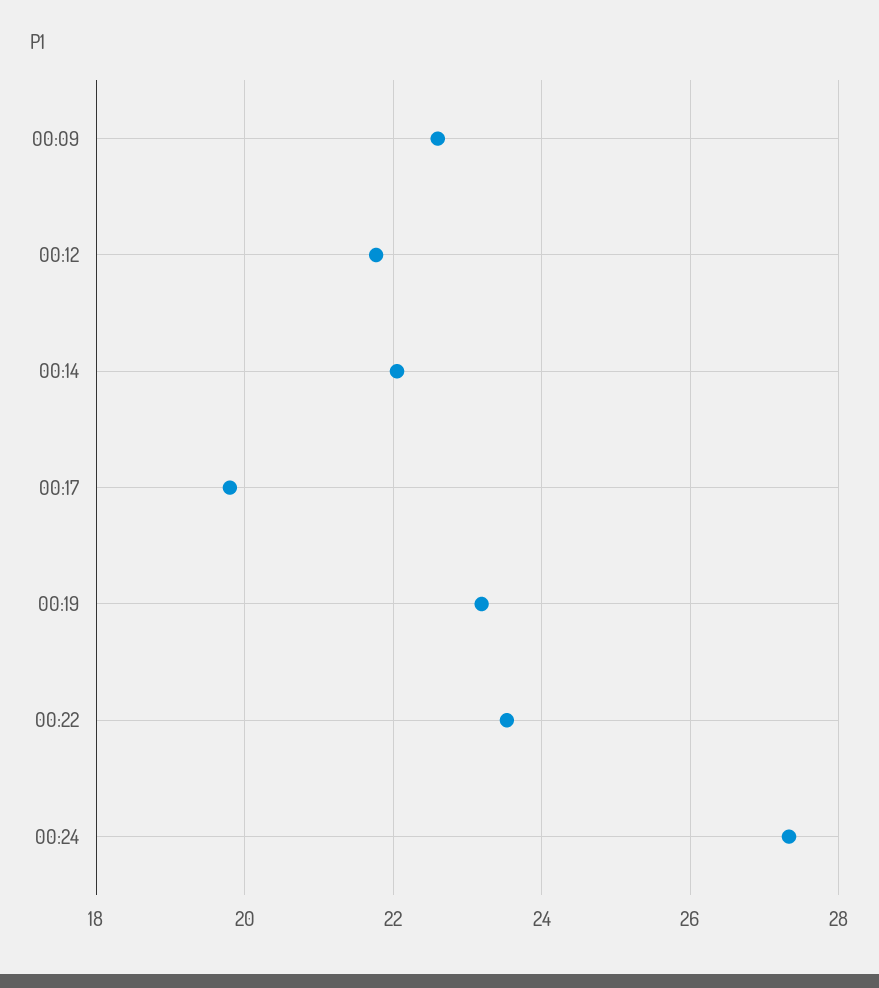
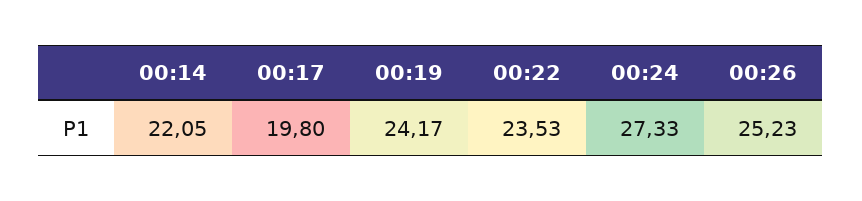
00:09: 22.6 -> none
00:12: 21.8 -> none
00:19: 23.2 -> 24.17
00:26: none -> 25.23

